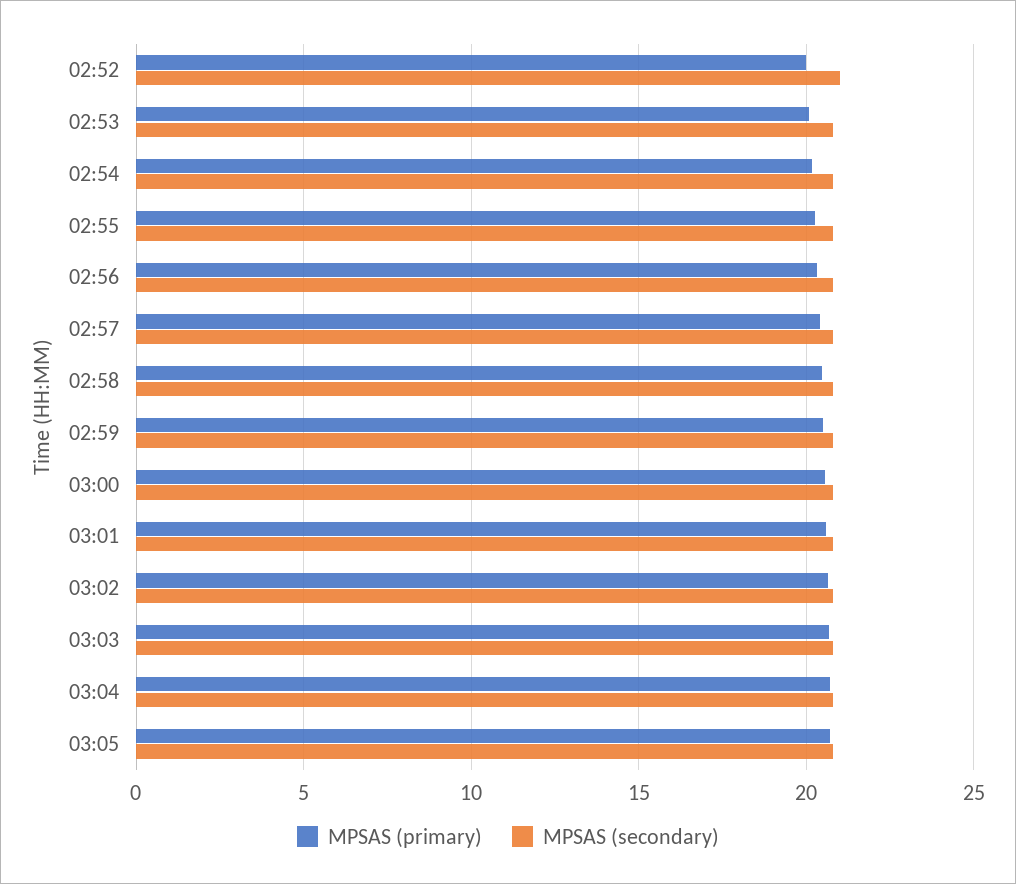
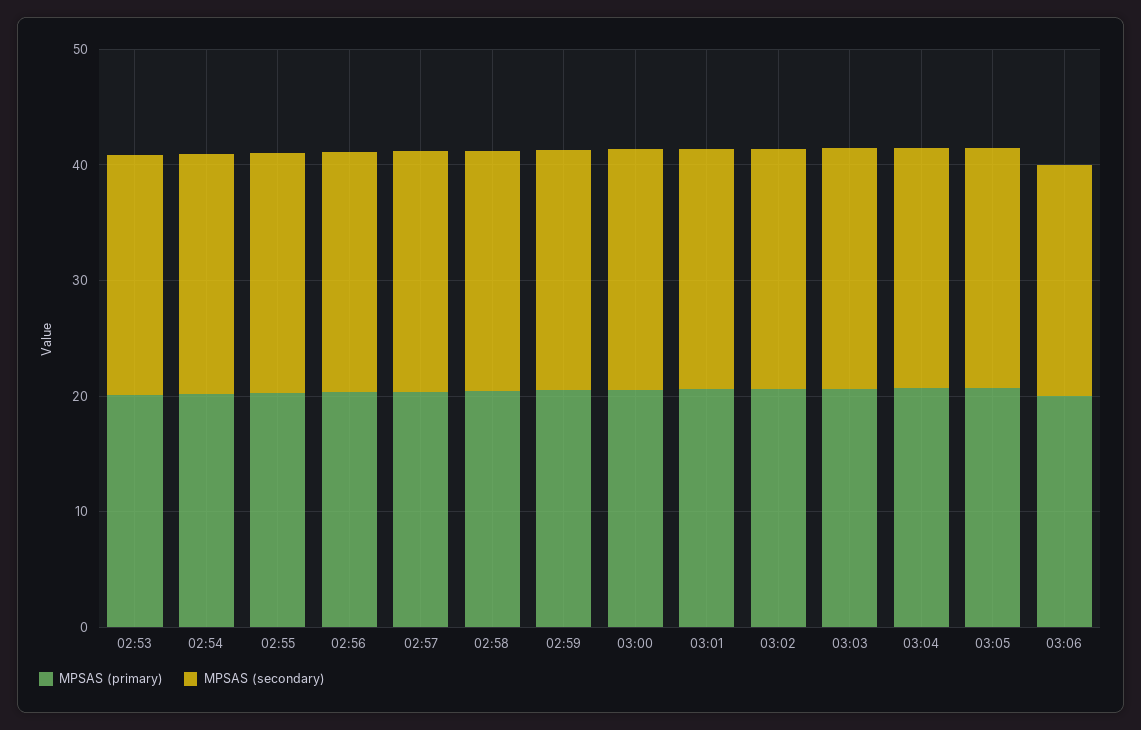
MPSAS (primary), 02:52: 20 -> none
MPSAS (secondary), 02:52: 21 -> none
MPSAS (primary), 03:06: none -> 20
MPSAS (secondary), 03:06: none -> 20

